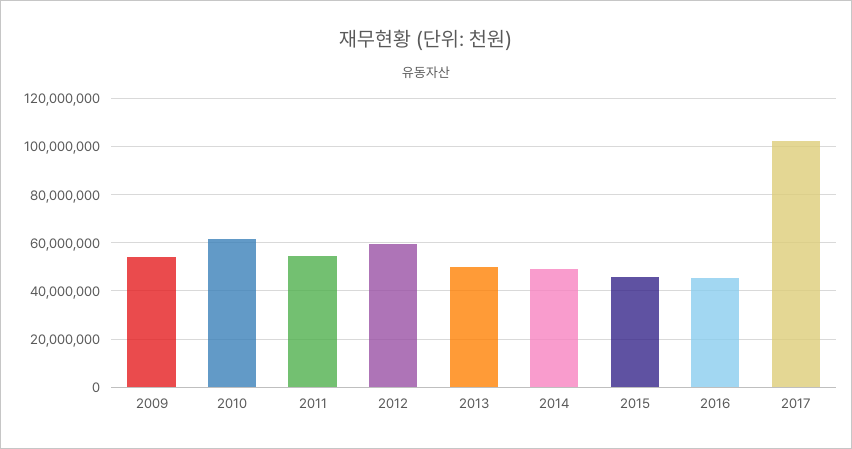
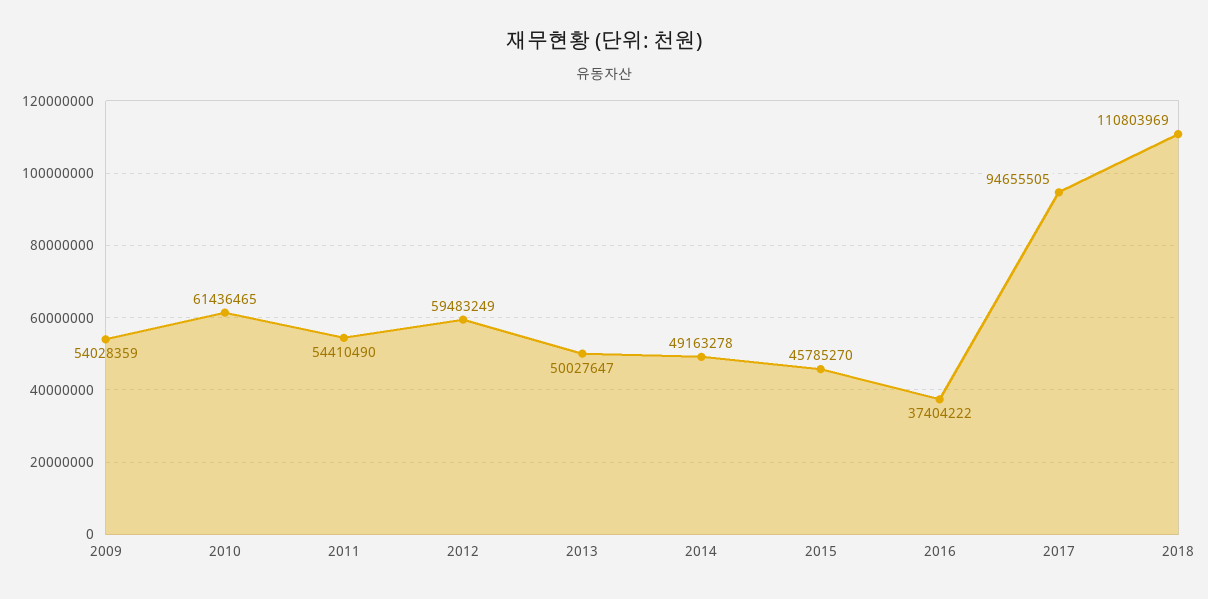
2016: 45000000 -> 37404222
2017: 102500000 -> 94655505
2018: none -> 110803969

